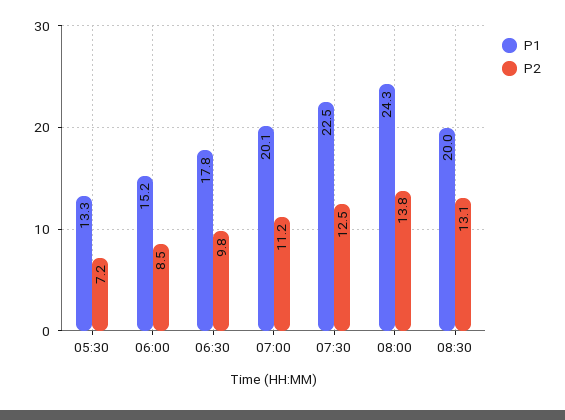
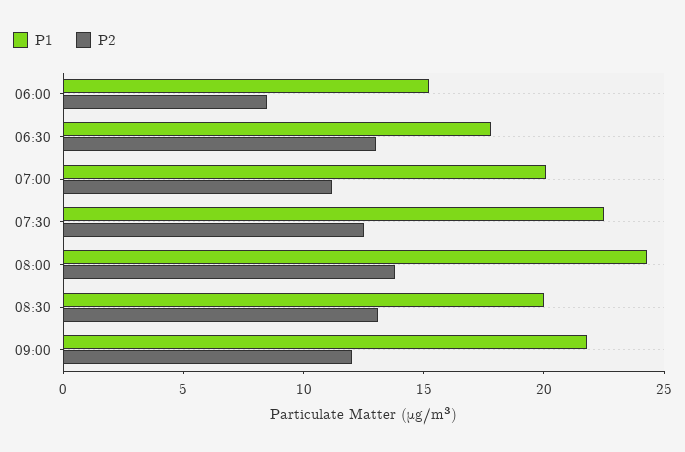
P1, 05:30: 13.3 -> none
P2, 05:30: 7.2 -> none
P2, 06:30: 9.8 -> 13
P1, 09:00: none -> 22
P2, 09:00: none -> 12

